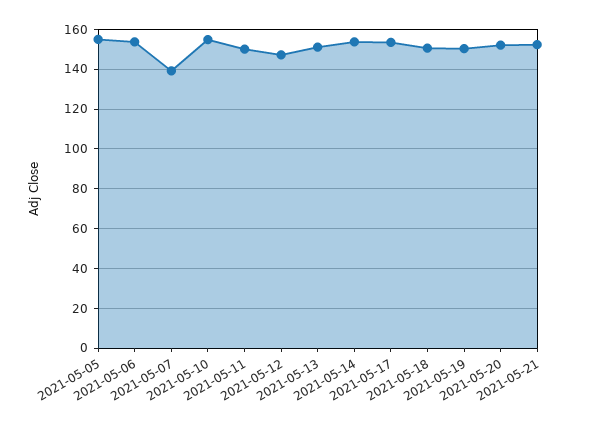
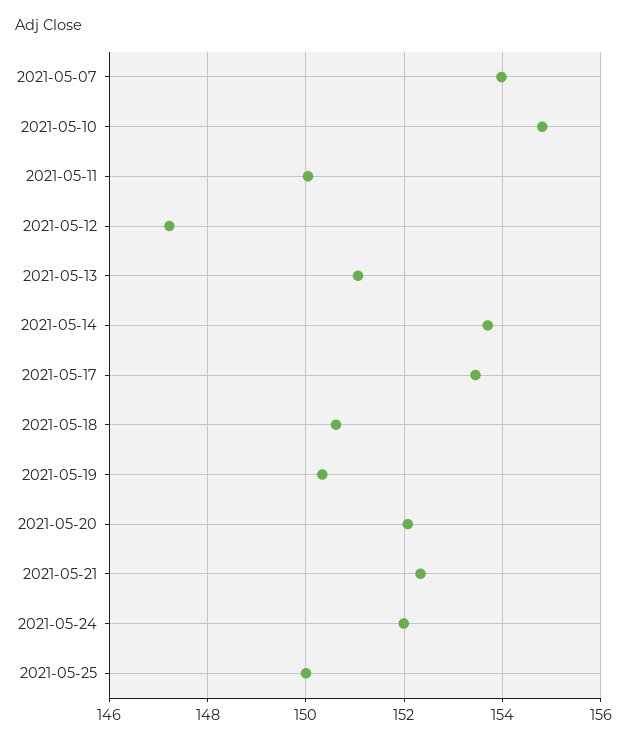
2021-05-05: 155 -> none
2021-05-06: 155 -> none
2021-05-07: 140 -> 154
2021-05-24: none -> 152
2021-05-25: none -> 150

